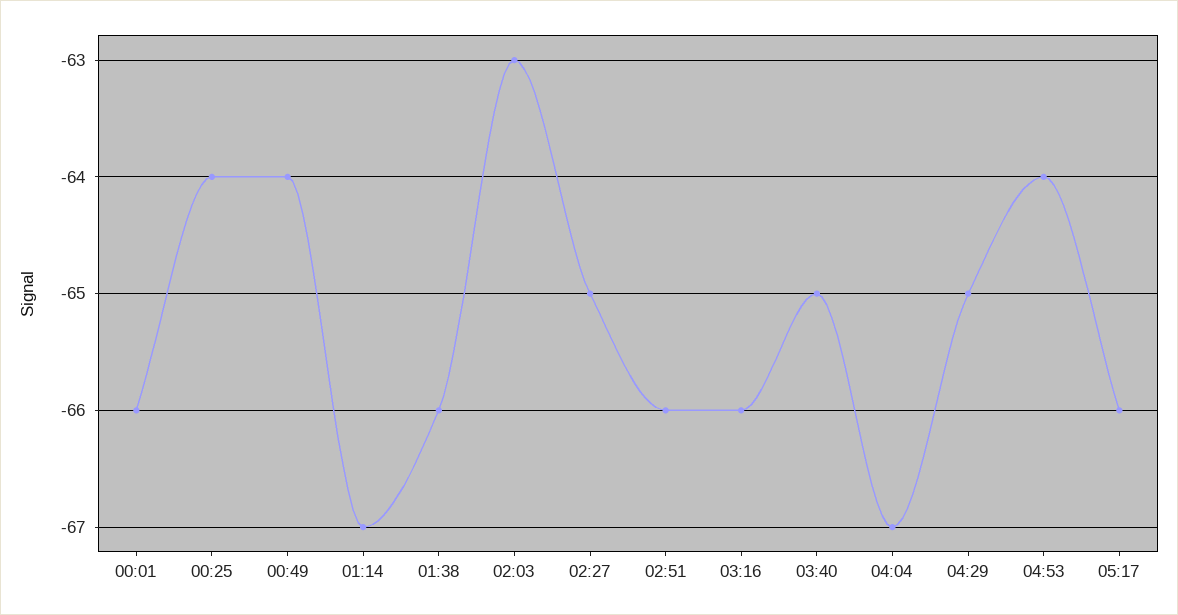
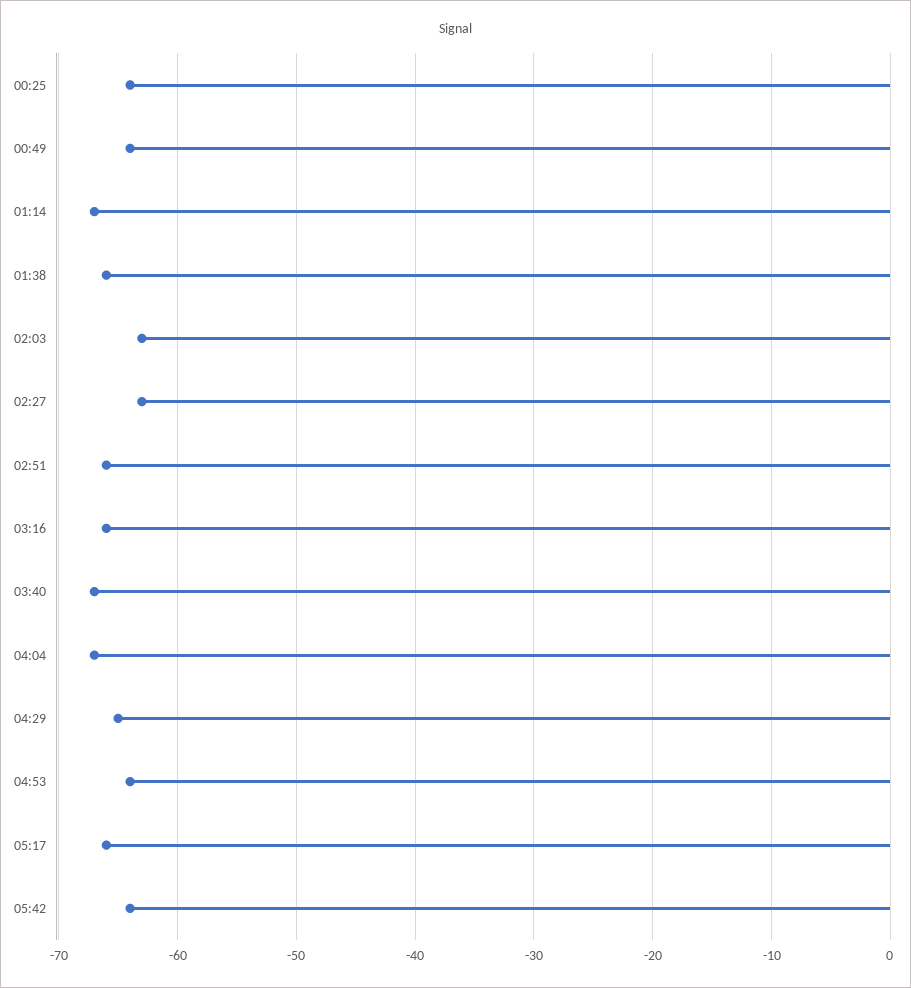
00:01: -66 -> none
02:27: -65 -> -63
03:40: -65 -> -67
05:42: none -> -64

